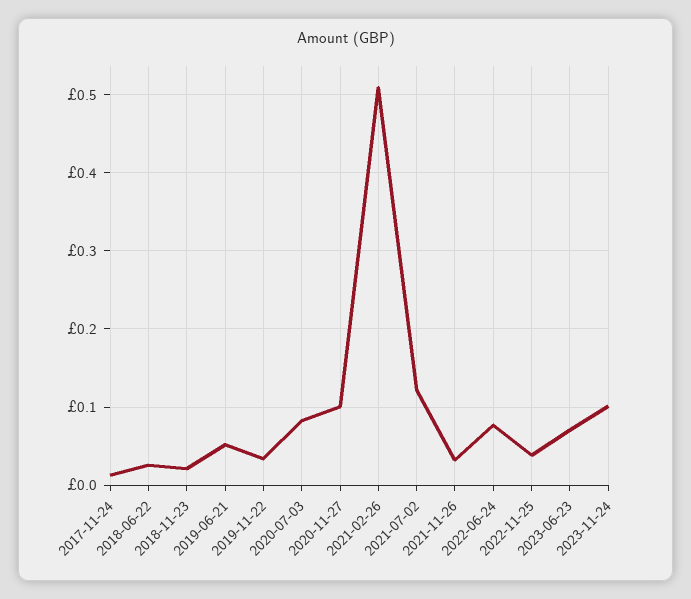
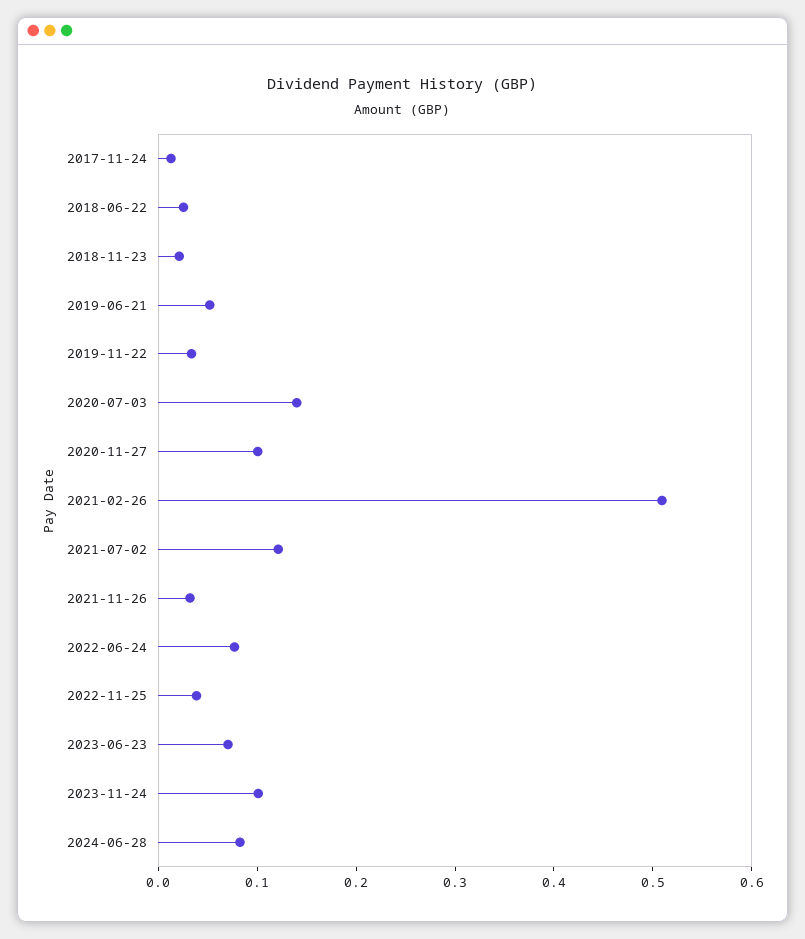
2020-07-03: 0.08 -> 0.14
2024-06-28: none -> 0.08

